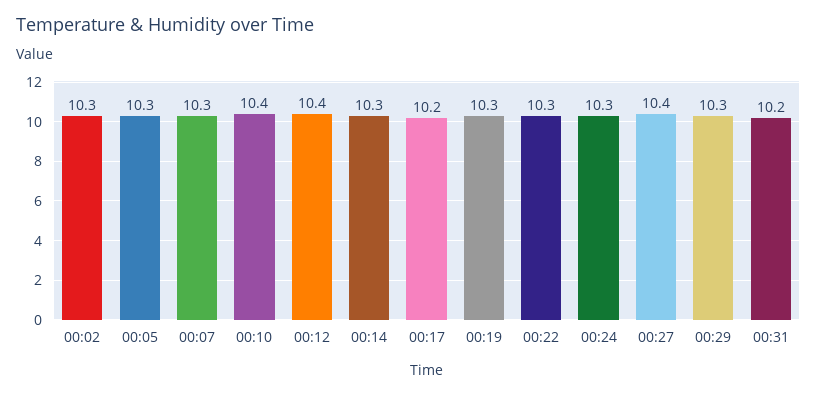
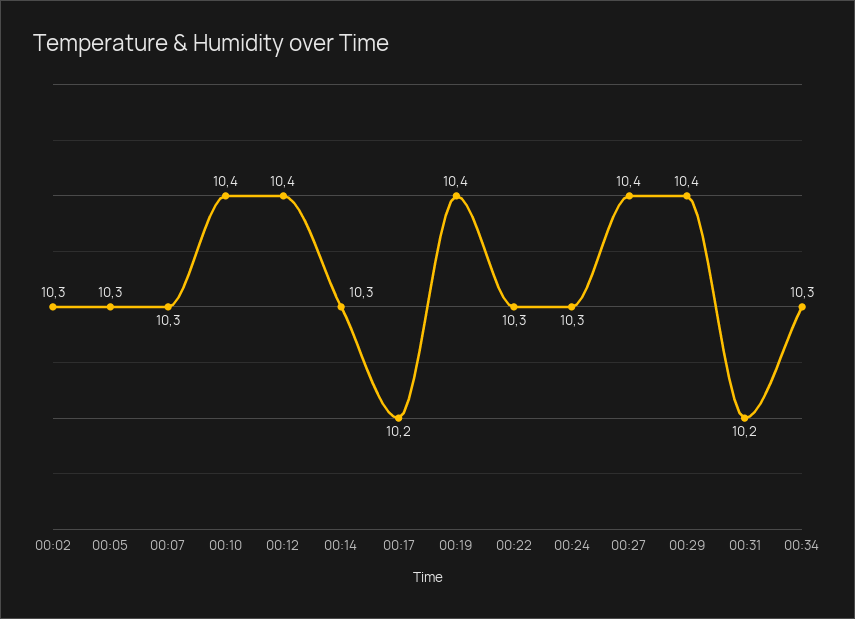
00:19: 10.3 -> 10.4
00:29: 10.3 -> 10.4
00:34: none -> 10.3

